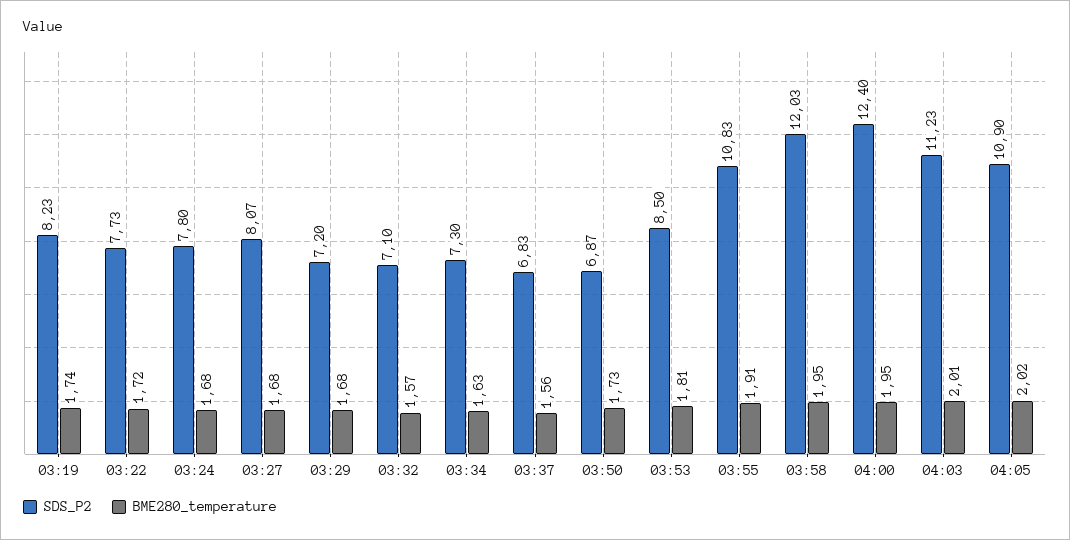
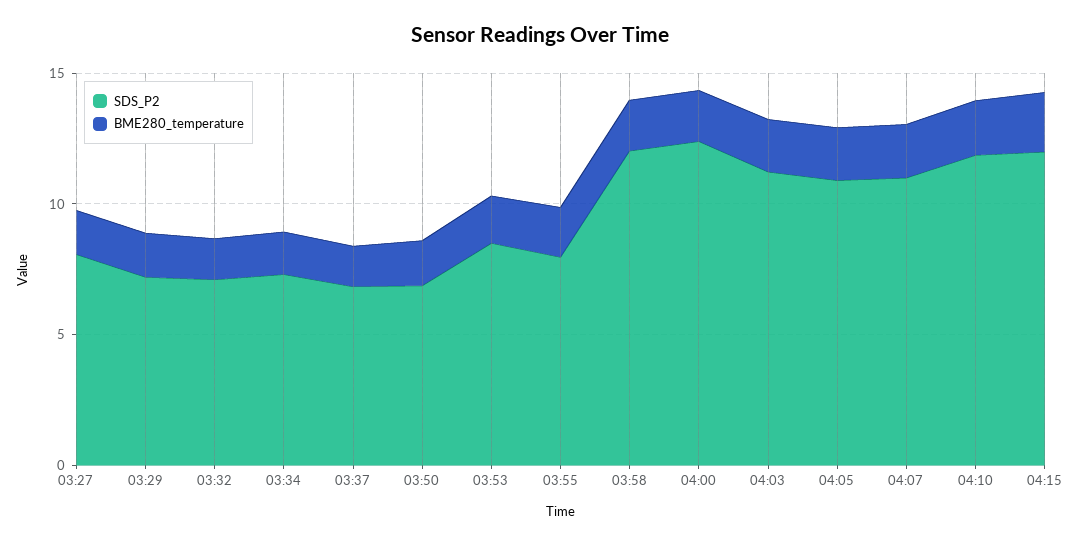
SDS_P2, 03:19: 8.23 -> none
BME280_temperature, 03:19: 1.74 -> none
SDS_P2, 03:22: 7.73 -> none
BME280_temperature, 03:22: 1.72 -> none
SDS_P2, 03:24: 7.8 -> none
BME280_temperature, 03:24: 1.68 -> none
SDS_P2, 03:55: 10.83 -> 8
SDS_P2, 04:07: none -> 11
BME280_temperature, 04:07: none -> 2
SDS_P2, 04:10: none -> 12
BME280_temperature, 04:10: none -> 2
SDS_P2, 04:15: none -> 12
BME280_temperature, 04:15: none -> 2

